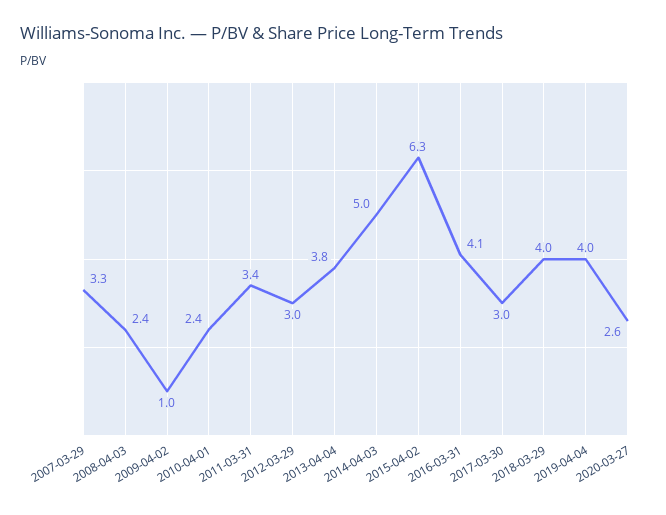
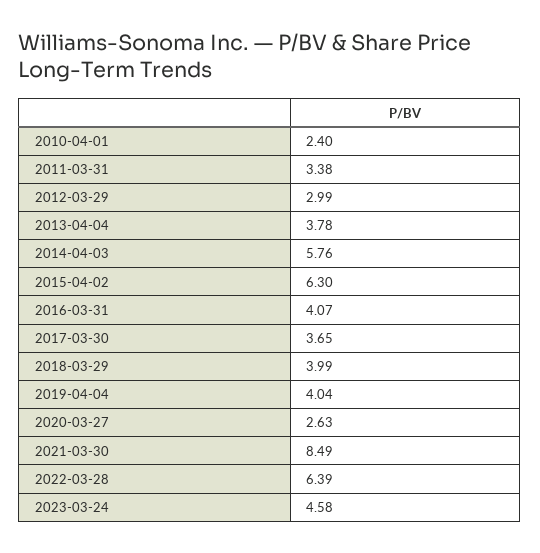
2007-03-29: 3.3 -> none
2008-04-03: 2.4 -> none
2009-04-02: 1 -> none
2014-04-03: 5 -> 5.76
2017-03-30: 3 -> 3.65
2021-03-30: none -> 8.49
2022-03-28: none -> 6.39
2023-03-24: none -> 4.58

